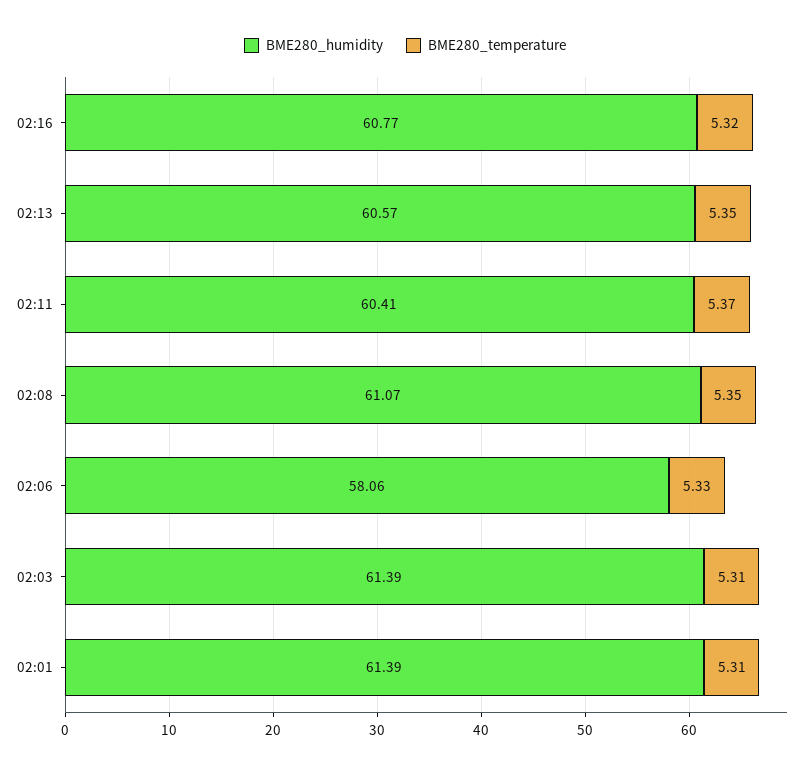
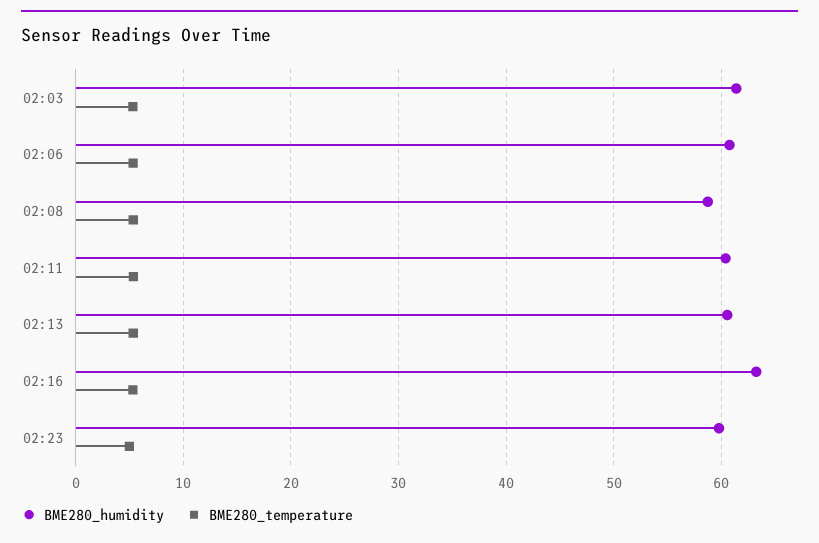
BME280_humidity, 02:16: 60.77 -> 63
BME280_humidity, 02:08: 61.07 -> 59
BME280_humidity, 02:06: 58.06 -> 61
BME280_humidity, 02:01: 61.39 -> none
BME280_temperature, 02:01: 5.31 -> none
BME280_humidity, 02:23: none -> 60
BME280_temperature, 02:23: none -> 5

